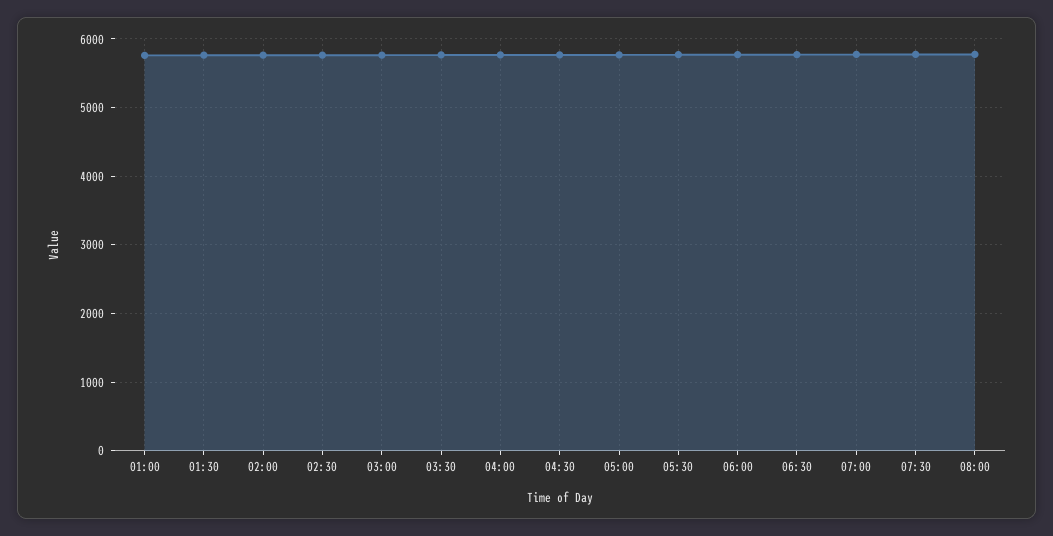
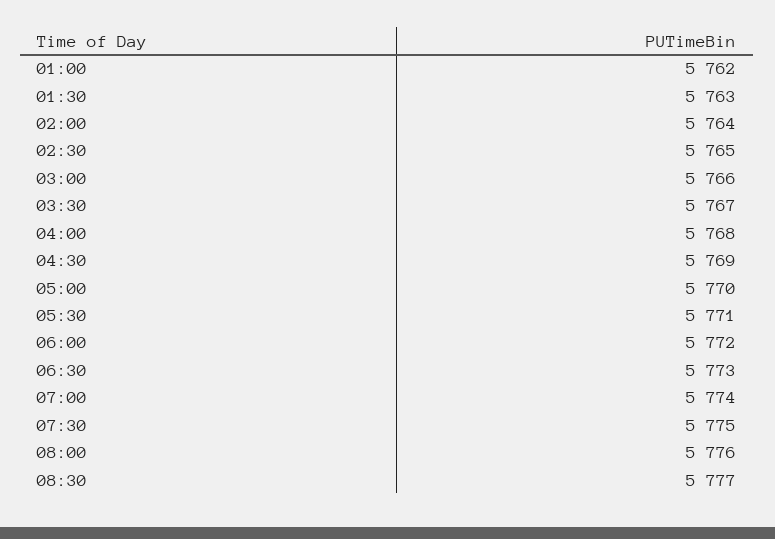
08:30: none -> 5777

